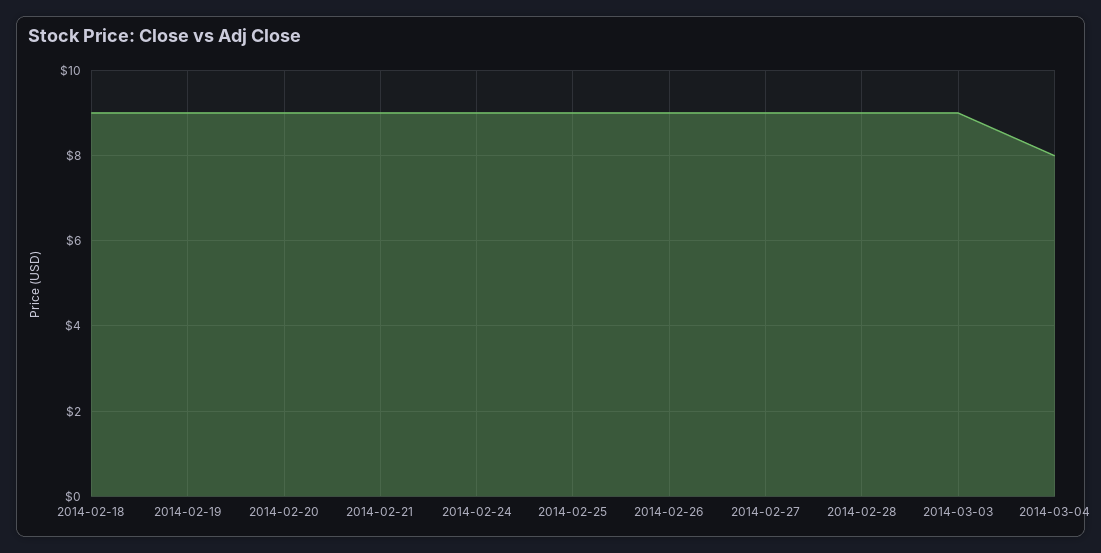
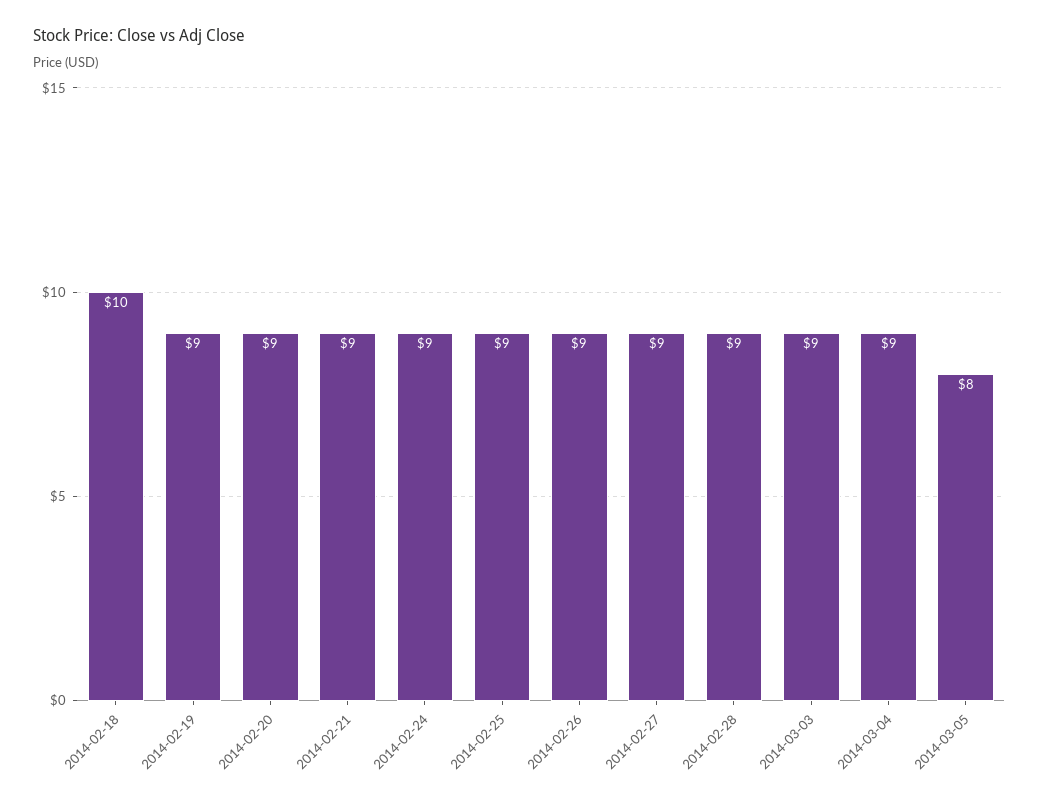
2014-02-18: 9 -> 10
2014-03-04: 8 -> 9
2014-03-05: none -> 8

